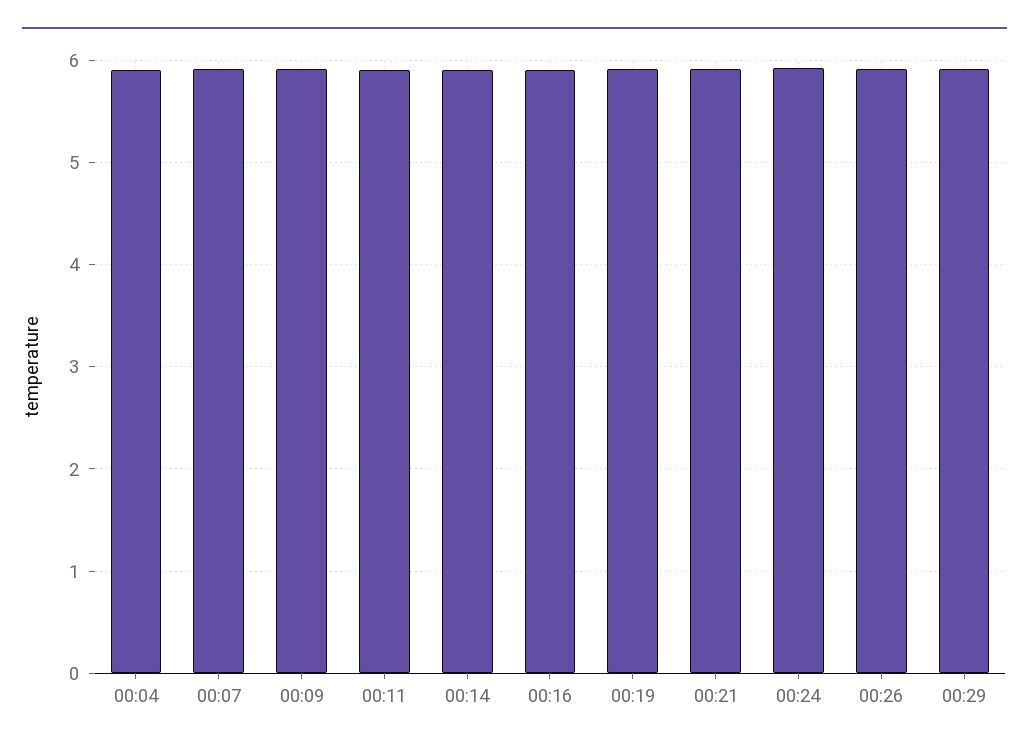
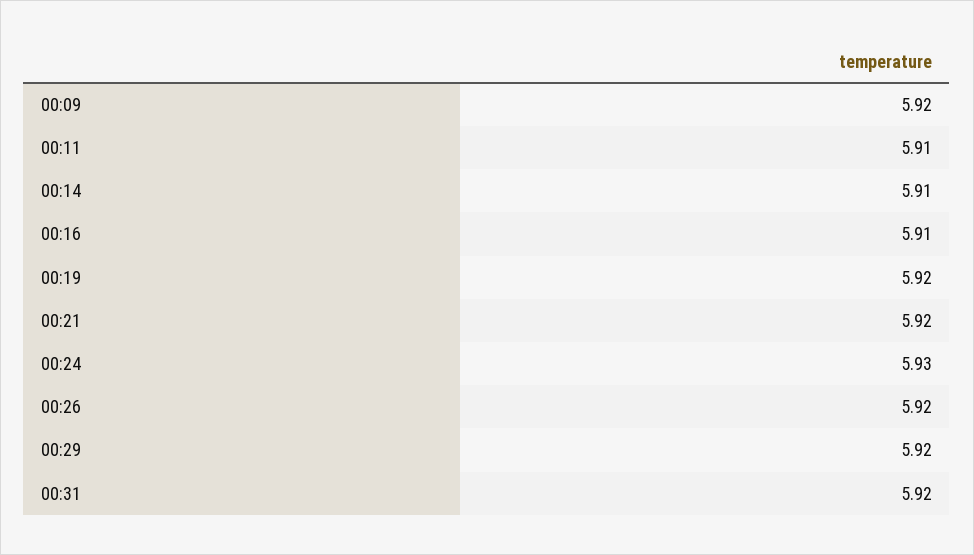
00:04: 5.9 -> none
00:07: 5.9 -> none
00:31: none -> 5.92

